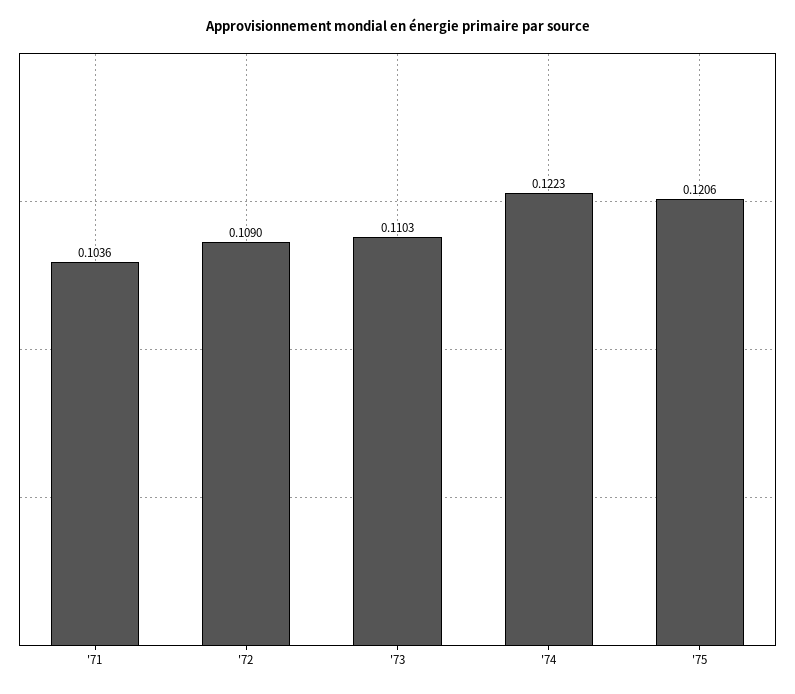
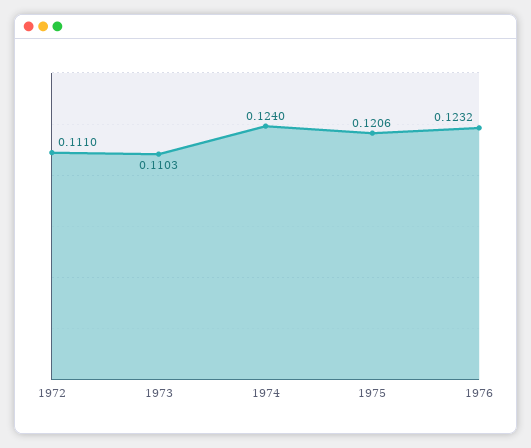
'71: 0.1036 -> none
'72: 0.109 -> 0.111
'74: 0.1223 -> 0.124
1976: none -> 0.1232

